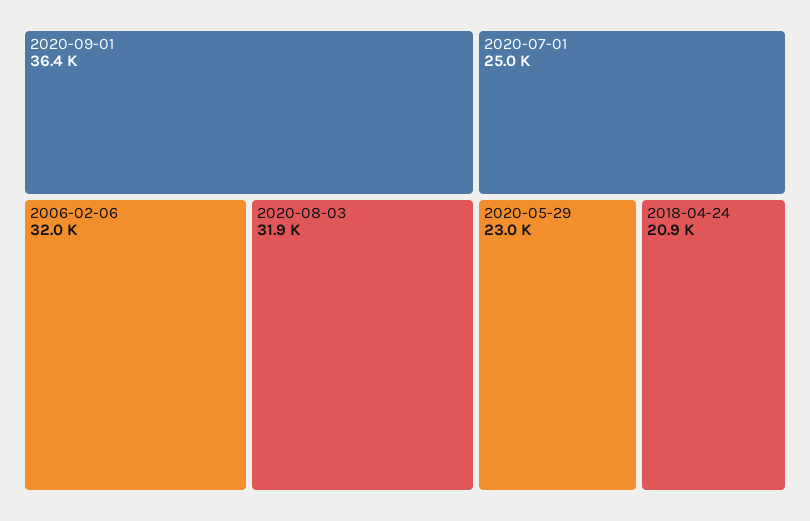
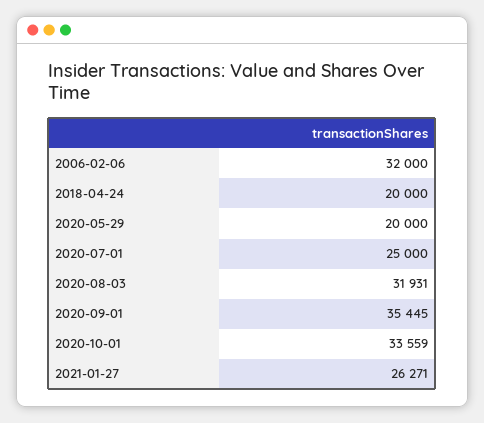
2020-09-01: 36400 -> 35445
2020-05-29: 23000 -> 20000
2018-04-24: 20900 -> 20000
2020-10-01: none -> 33559
2021-01-27: none -> 26271

